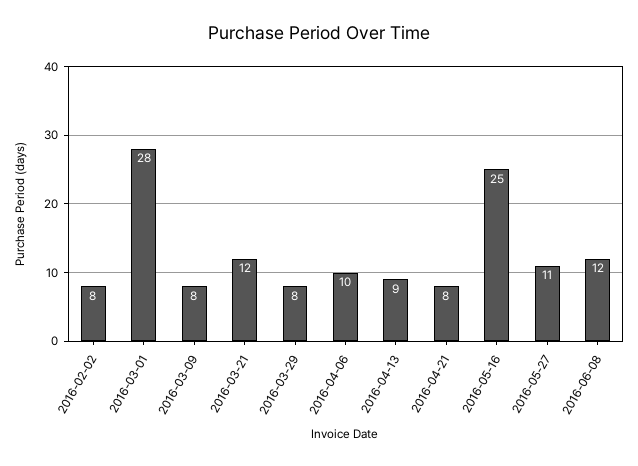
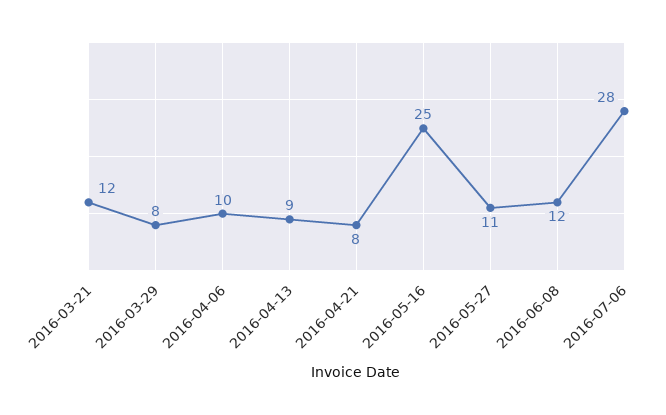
2016-02-02: 8 -> none
2016-03-01: 28 -> none
2016-03-09: 8 -> none
2016-07-06: none -> 28

